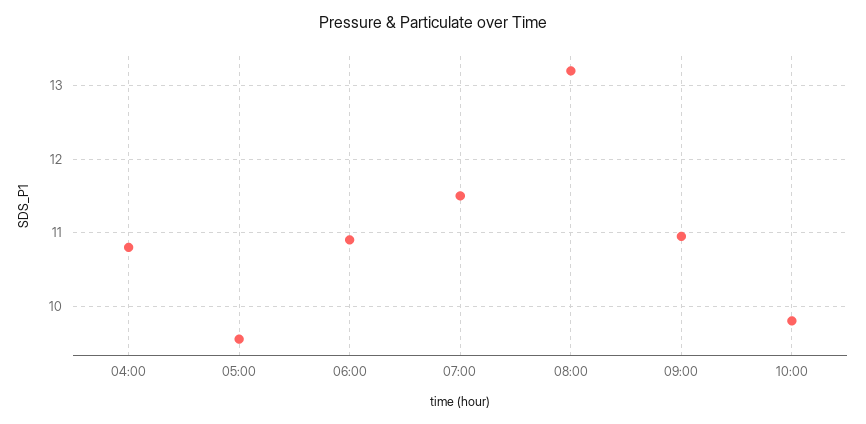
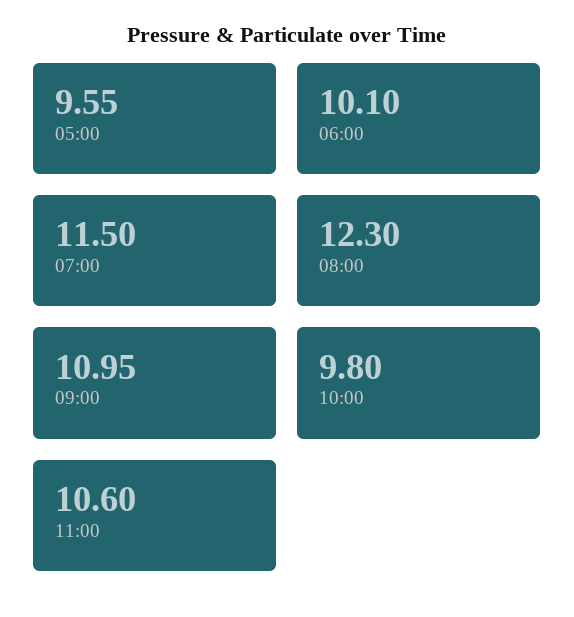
04:00: 10.8 -> none
06:00: 10.9 -> 10.1
08:00: 13.2 -> 12.3
11:00: none -> 10.6

